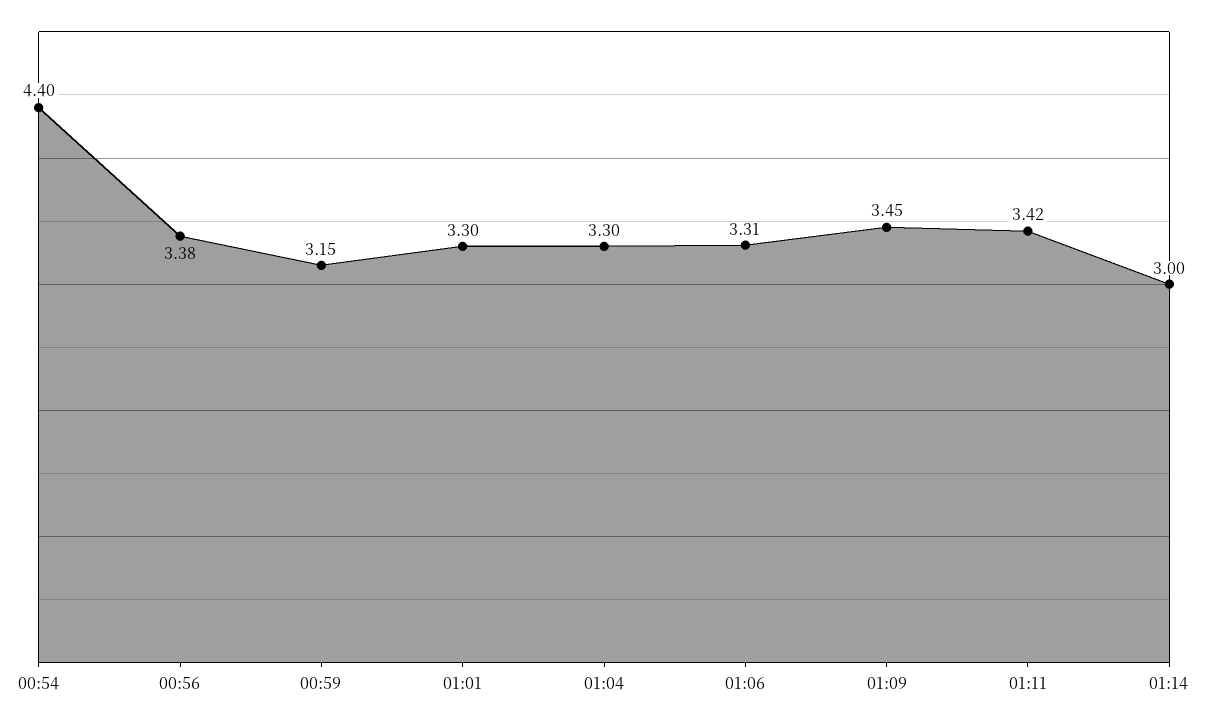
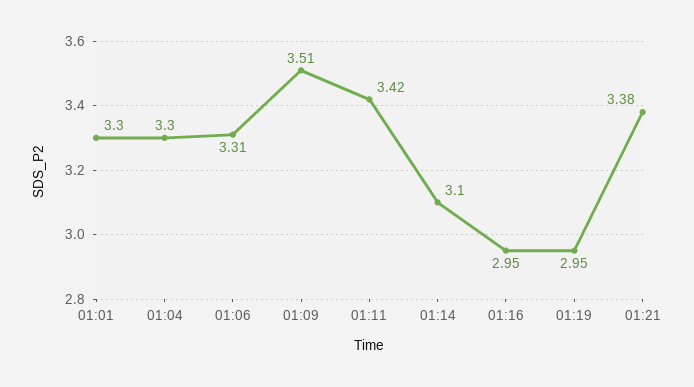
00:54: 4.4 -> none
00:56: 3.38 -> none
00:59: 3.15 -> none
01:09: 3.45 -> 3.51
01:14: 3 -> 3.1
01:16: none -> 2.95
01:19: none -> 2.95
01:21: none -> 3.38

